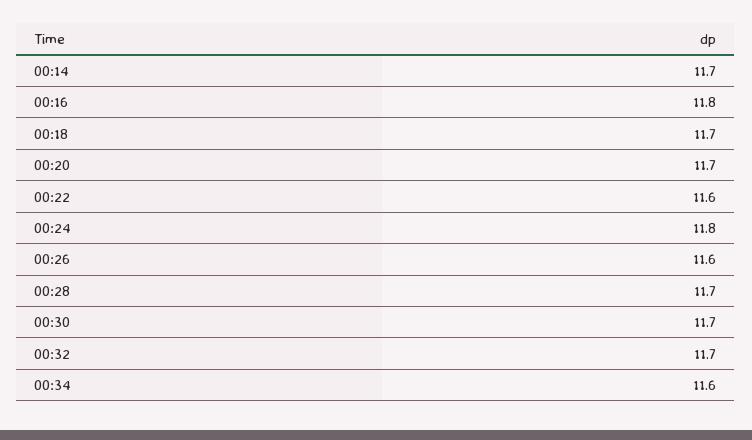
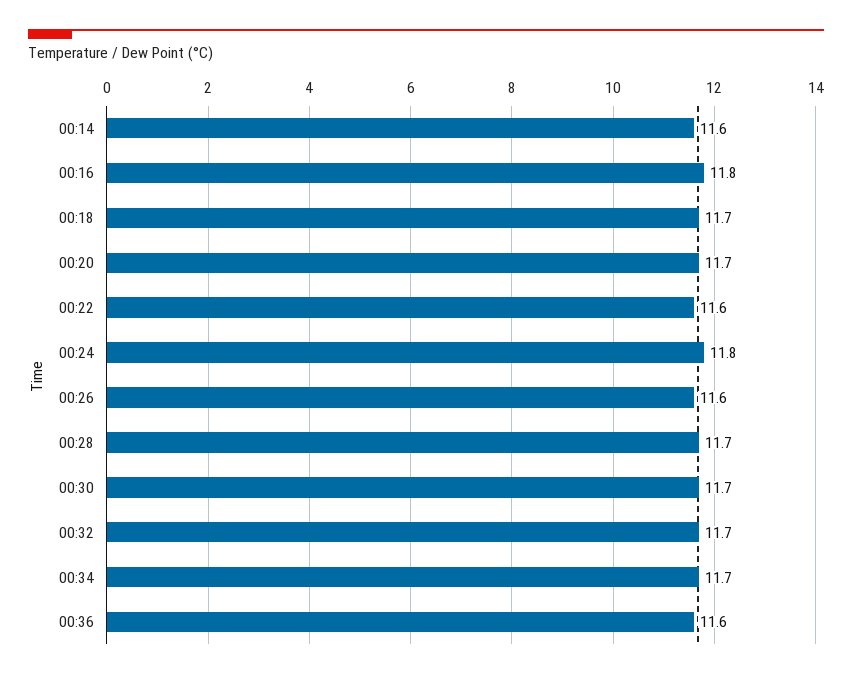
00:14: 11.7 -> 11.6
00:34: 11.6 -> 11.7
00:36: none -> 11.6

